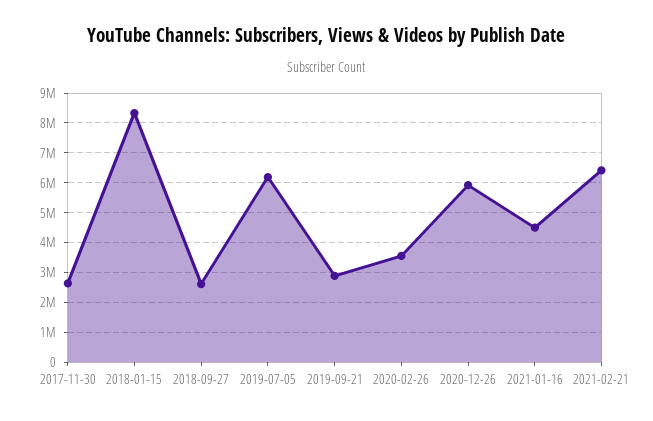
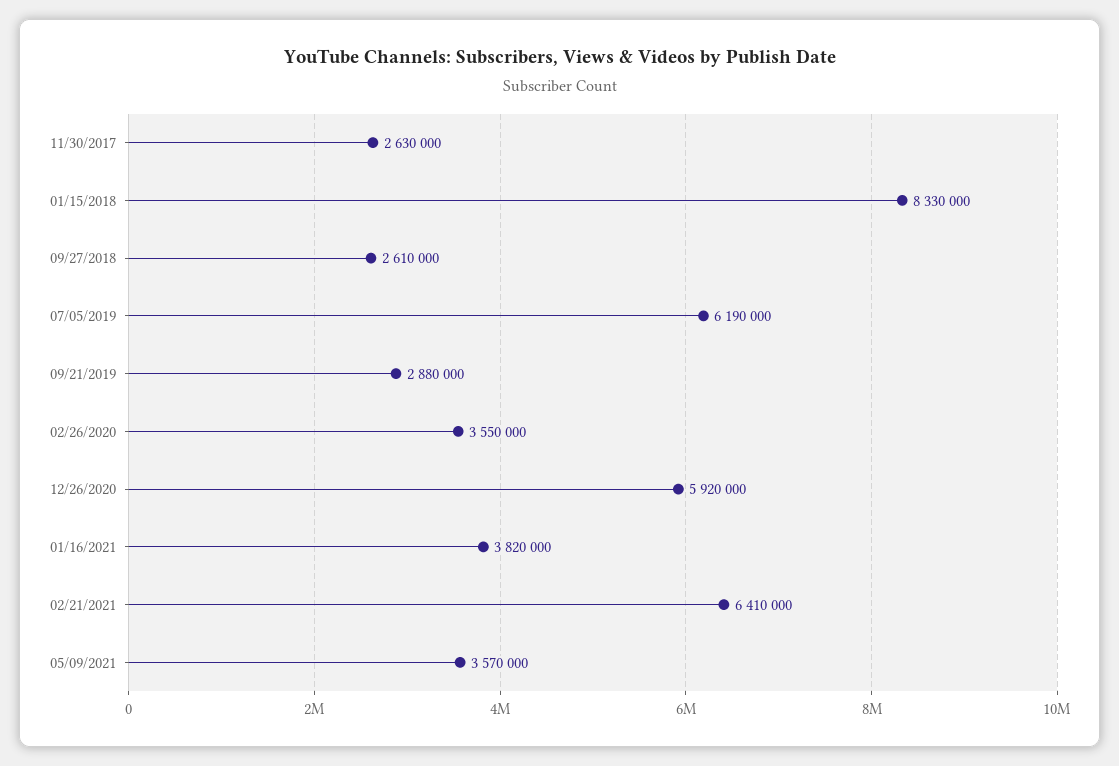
2021-01-16: 4500000 -> 3820000
05/09/2021: none -> 3570000

